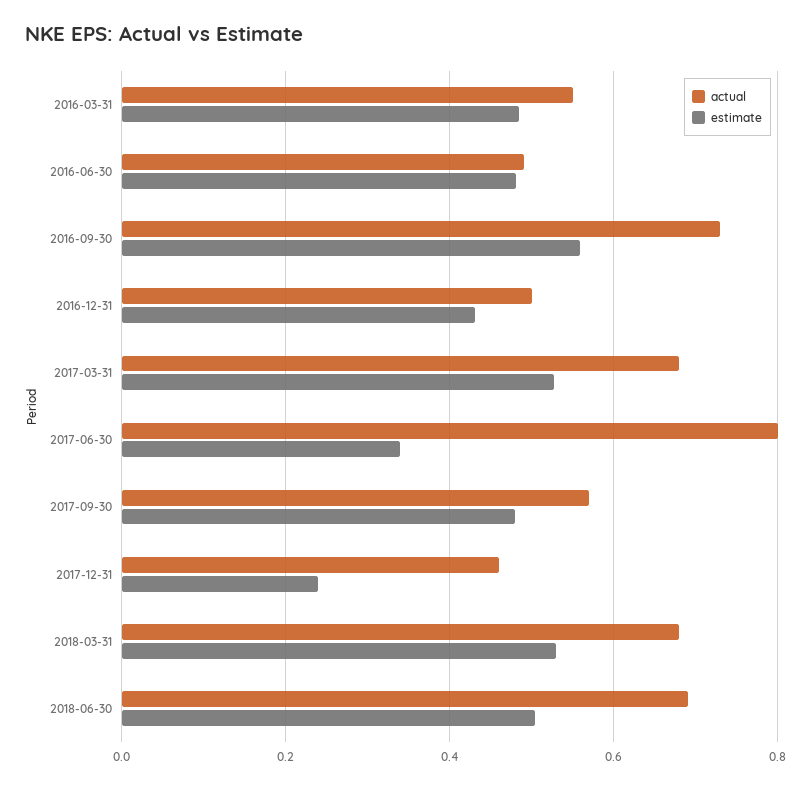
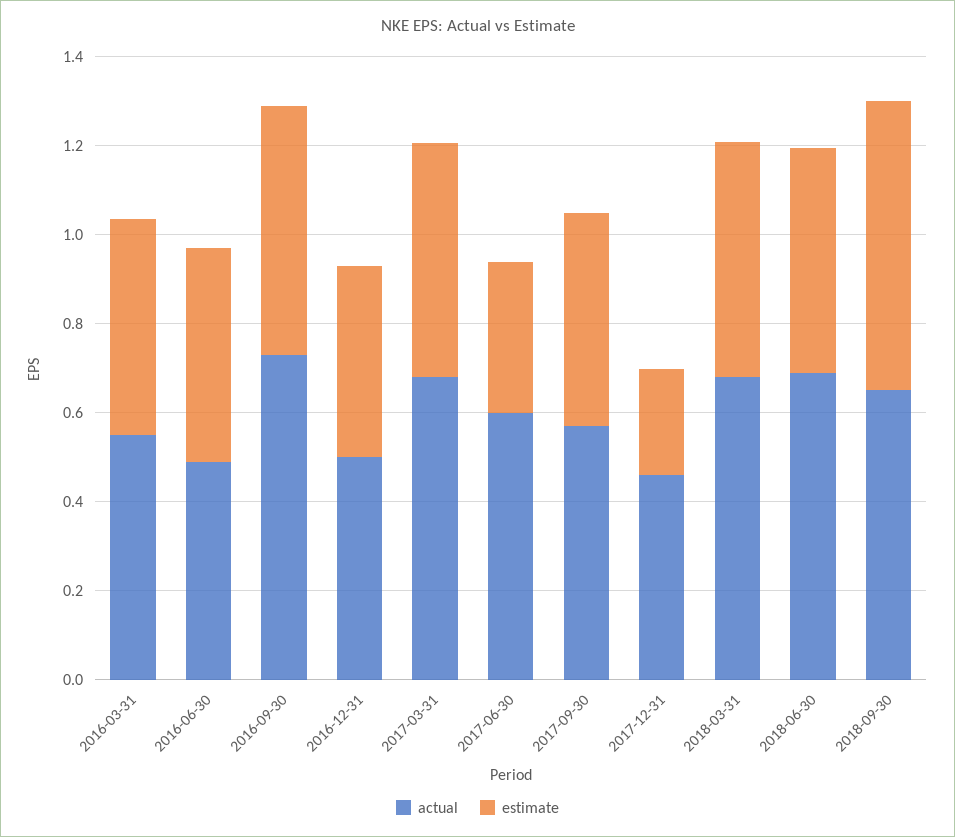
actual, 2017-06-30: 0.8 -> 0.6
actual, 2018-09-30: none -> 0.65
estimate, 2018-09-30: none -> 0.65

